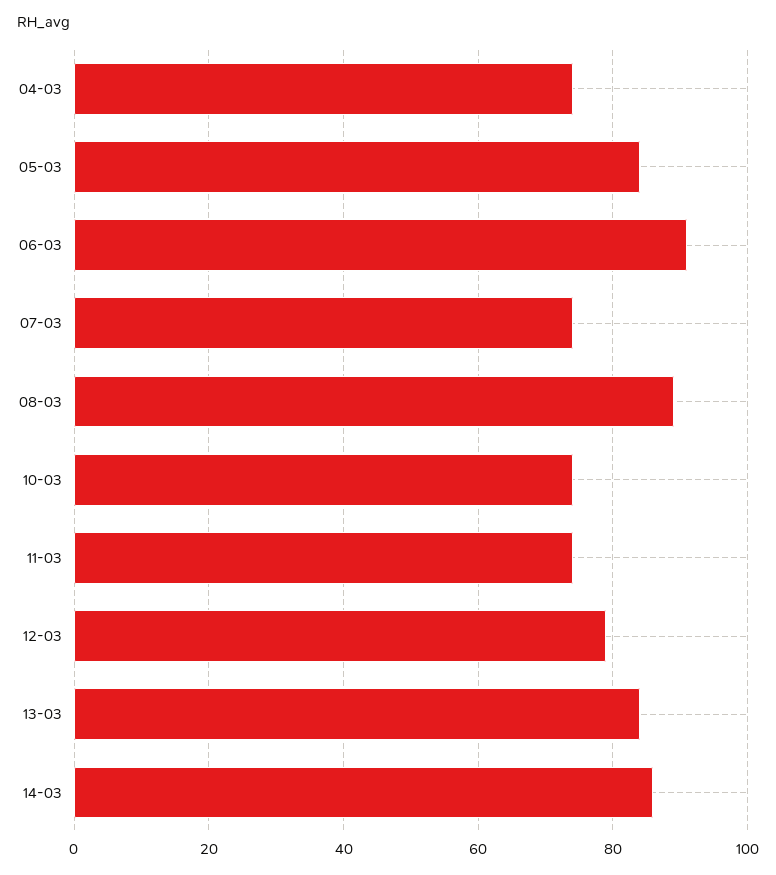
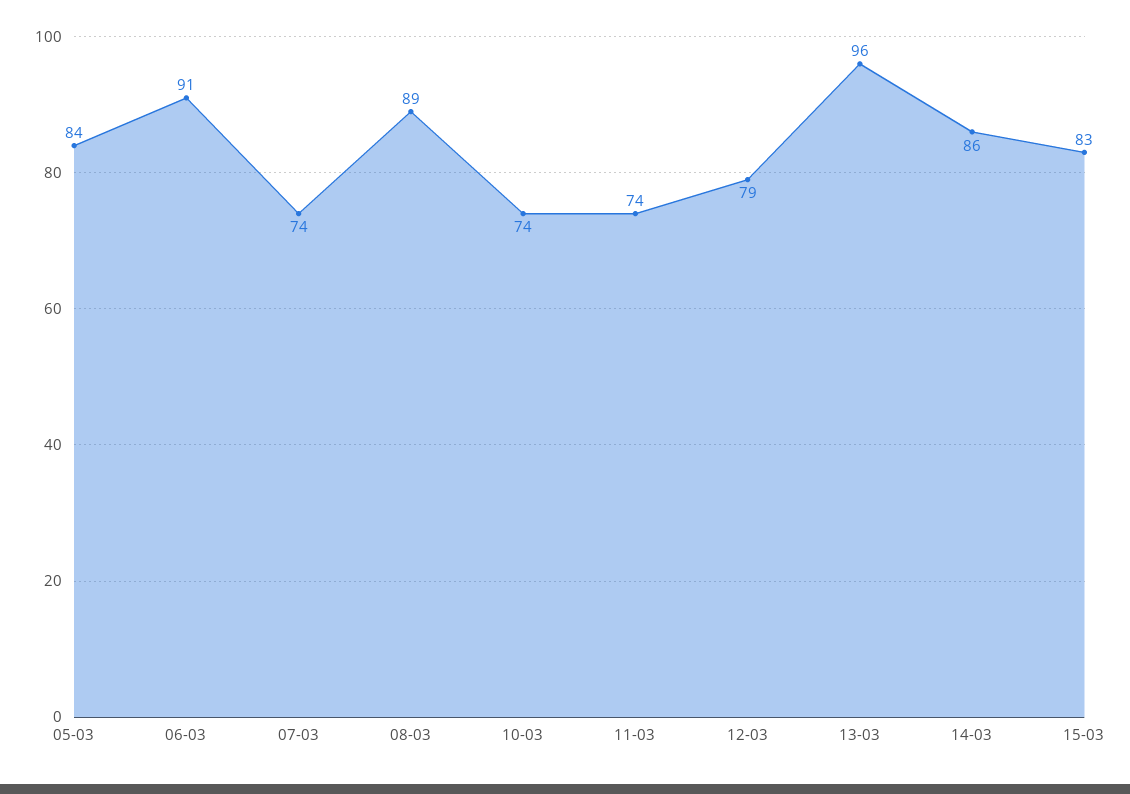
04-03: 75 -> none
13-03: 85 -> 96
15-03: none -> 83

